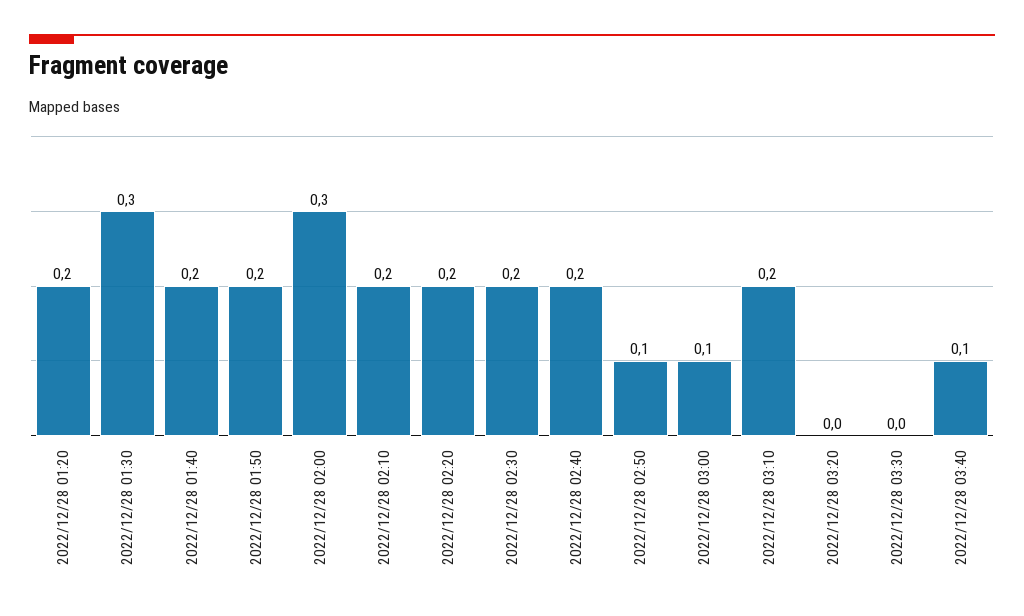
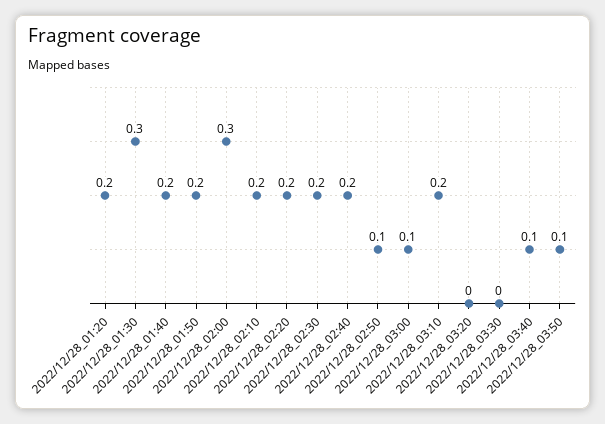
2022/12/28_03:50: none -> 0.1

